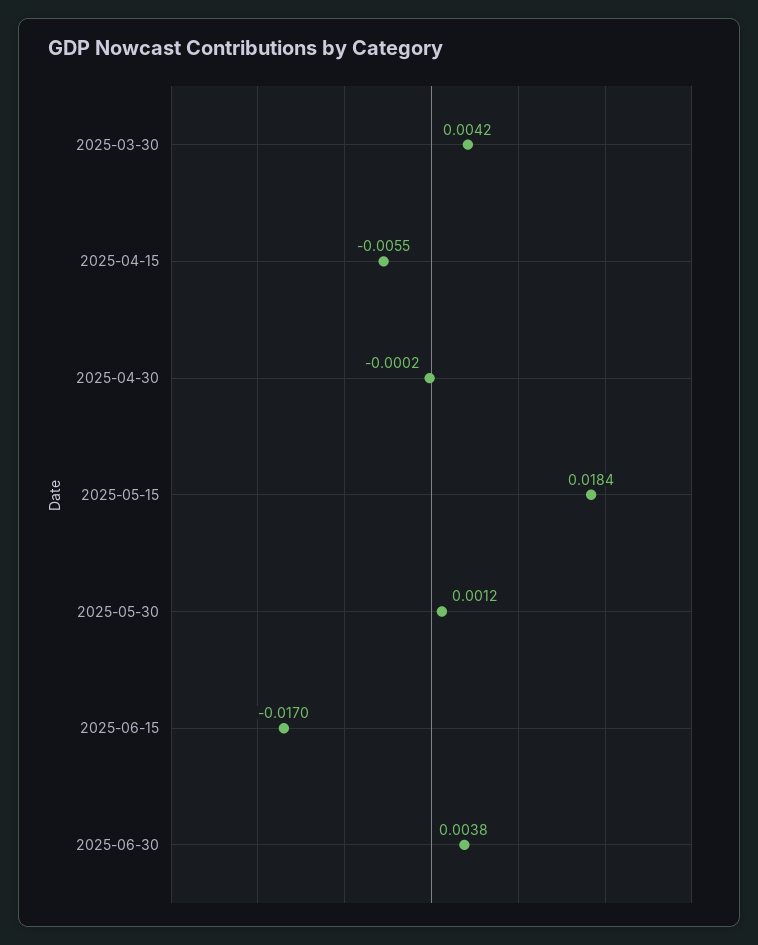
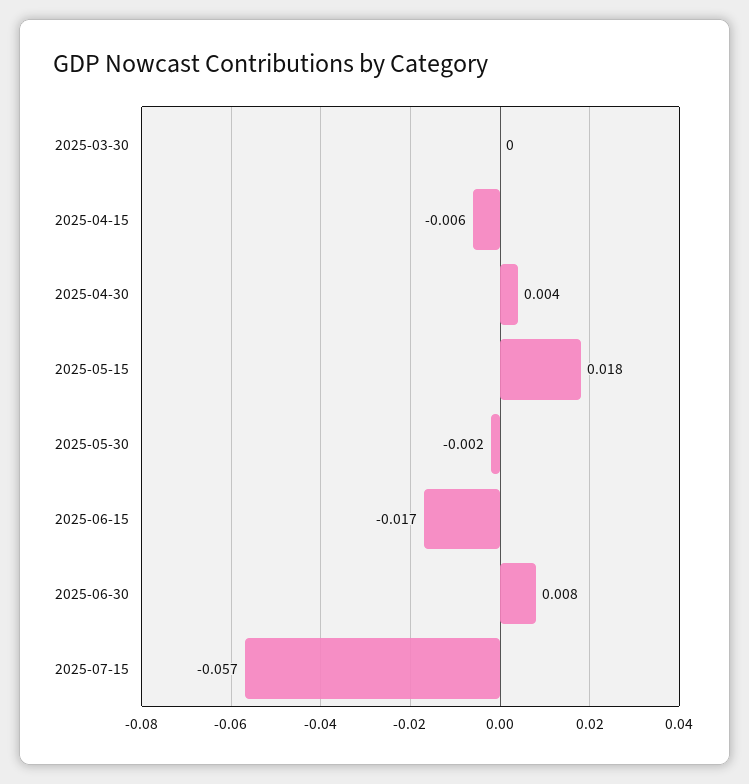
2025-03-30: 0.0042 -> 0
2025-04-30: -0.0002 -> 0.004
2025-05-30: 0.0012 -> -0.002
2025-06-30: 0.0038 -> 0.008
2025-07-15: none -> -0.057

